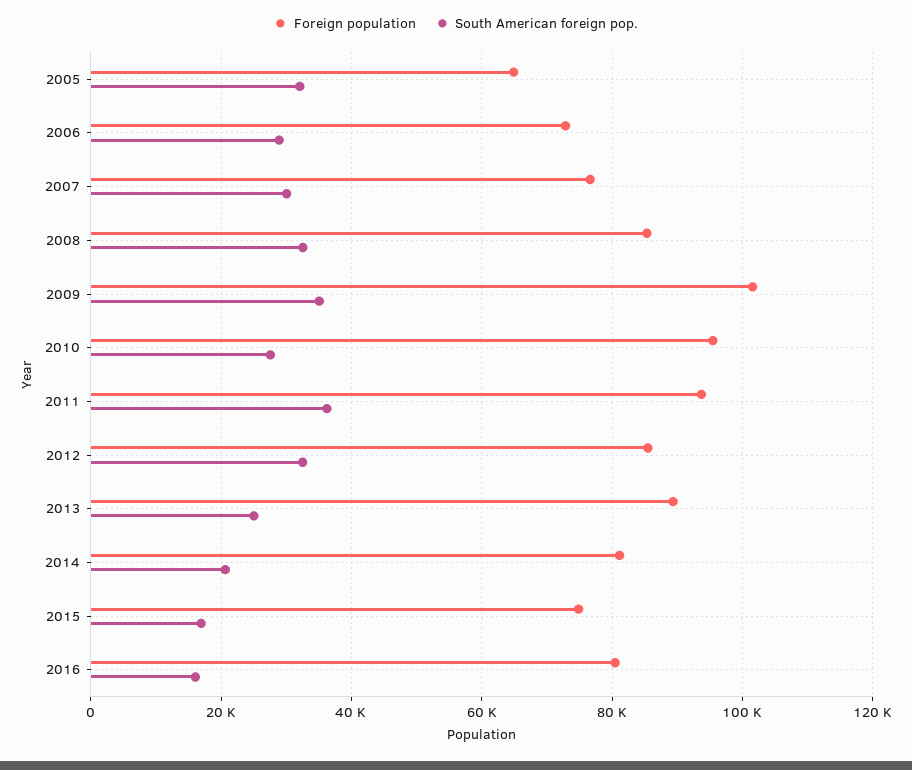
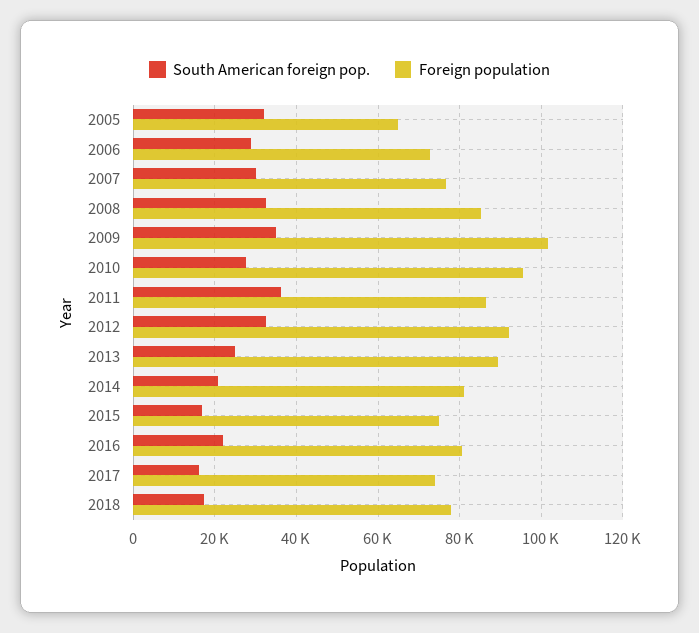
Foreign population, 2011: 94000 -> 86000
Foreign population, 2012: 86000 -> 92000
South American foreign pop., 2016: 16000 -> 22000
South American foreign pop., 2017: none -> 16000
Foreign population, 2017: none -> 74000
South American foreign pop., 2018: none -> 18000
Foreign population, 2018: none -> 78000

